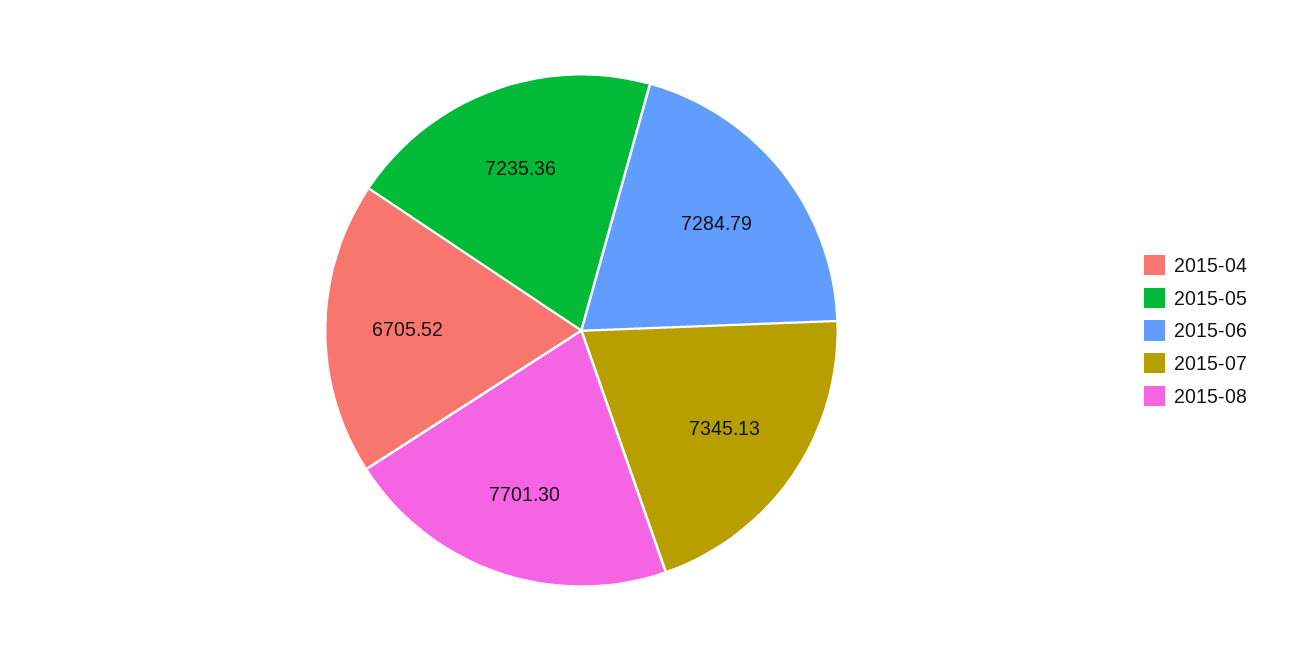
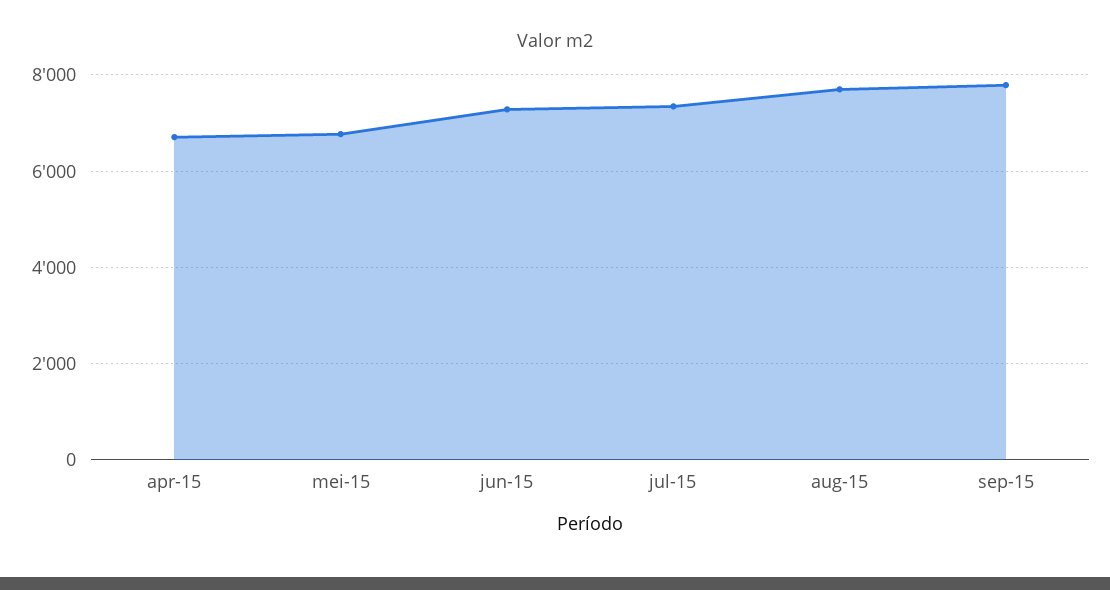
2015-05: 7235.36 -> 6800
sep-15: none -> 7800

